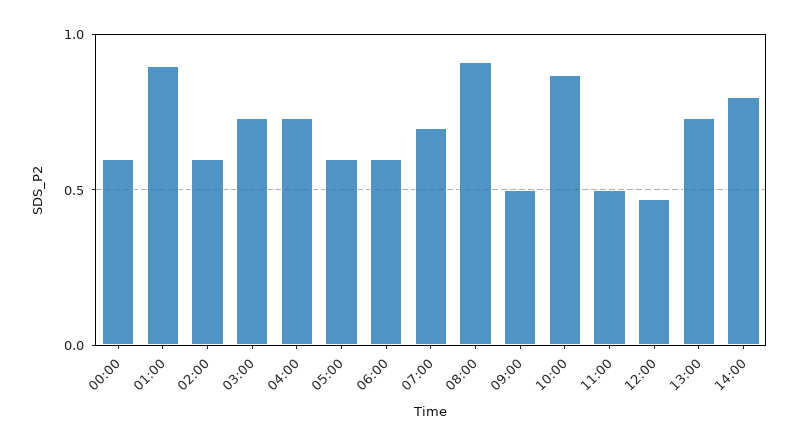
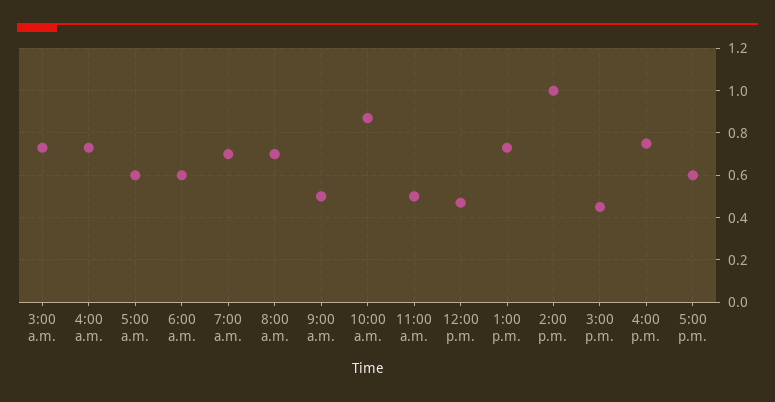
00:00: 0.6 -> none
01:00: 0.9 -> none
02:00: 0.6 -> none
08:00: 0.9 -> 0.7
14:00: 0.8 -> 1
3:00 p.m.: none -> 0.45
4:00 p.m.: none -> 0.75
5:00 p.m.: none -> 0.6

